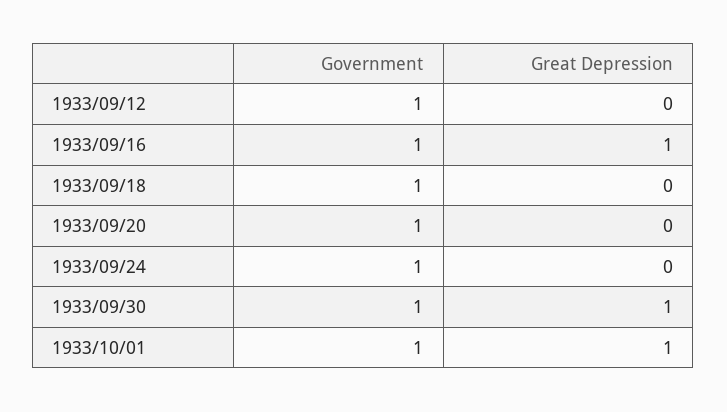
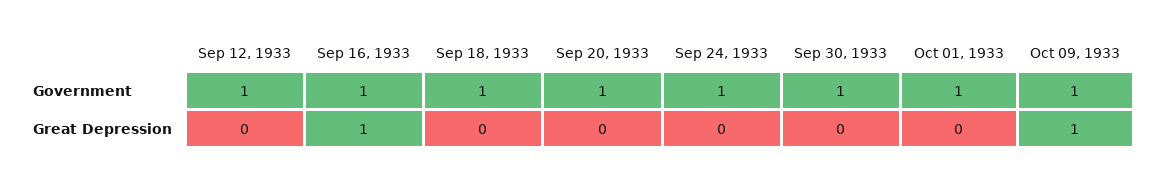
Great Depression, 1933/09/30: 1 -> 0
Great Depression, 1933/10/01: 1 -> 0
Government, Oct 09, 1933: none -> 1
Great Depression, Oct 09, 1933: none -> 1

